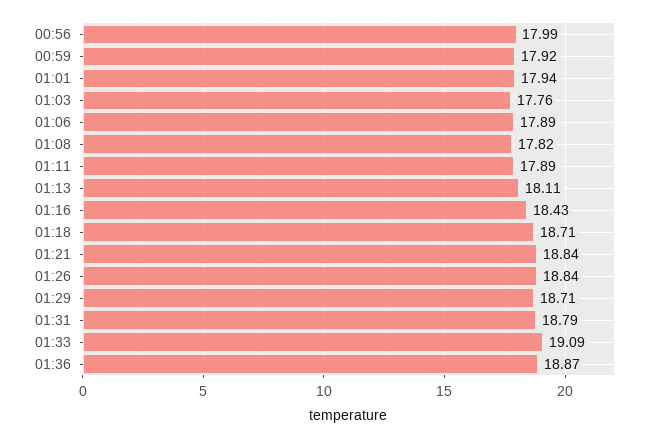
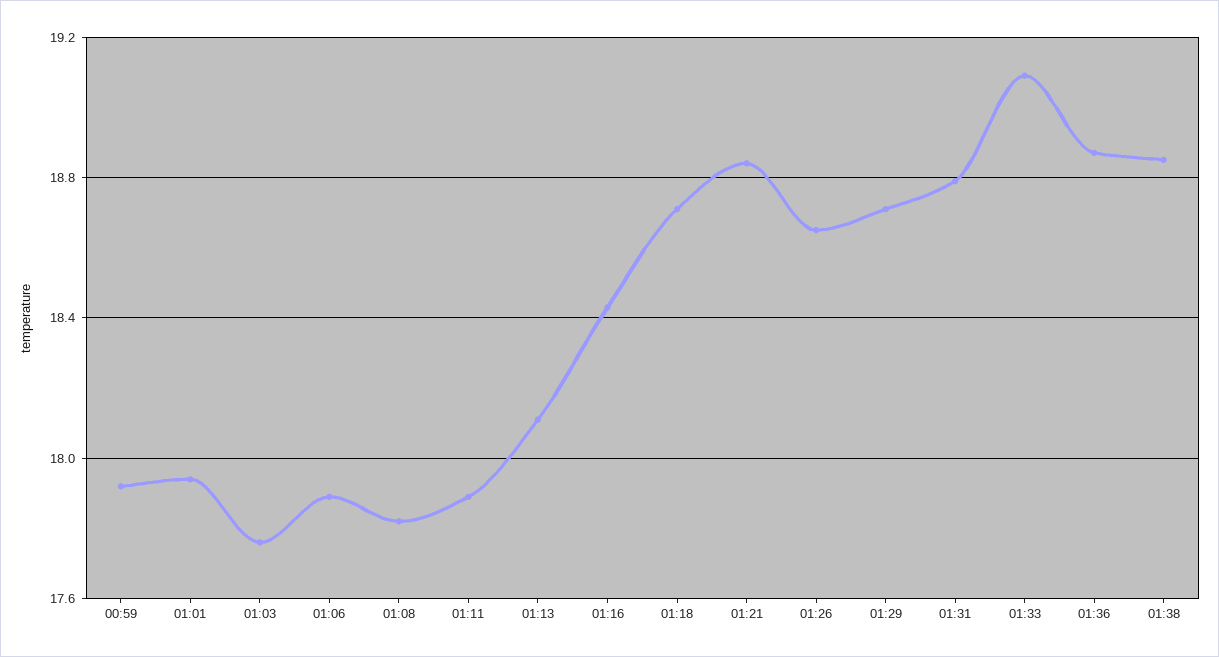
00:56: 17.99 -> none
01:26: 18.84 -> 18.65
01:38: none -> 18.85

